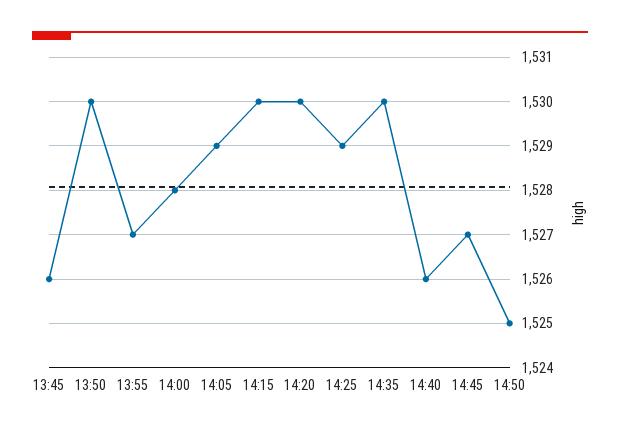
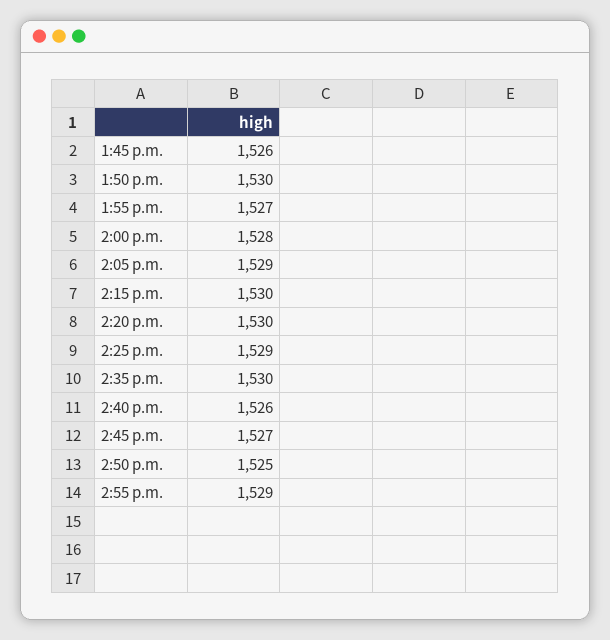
2:55 p.m.: none -> 1529

